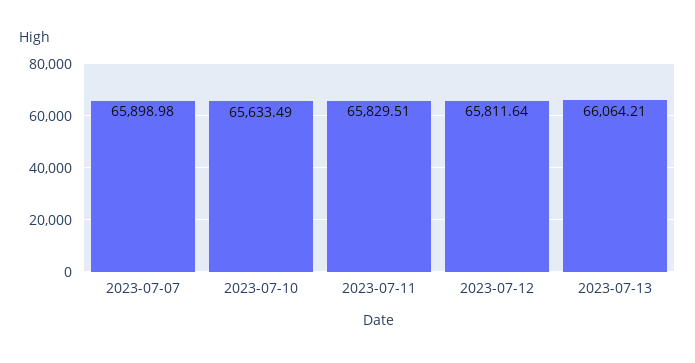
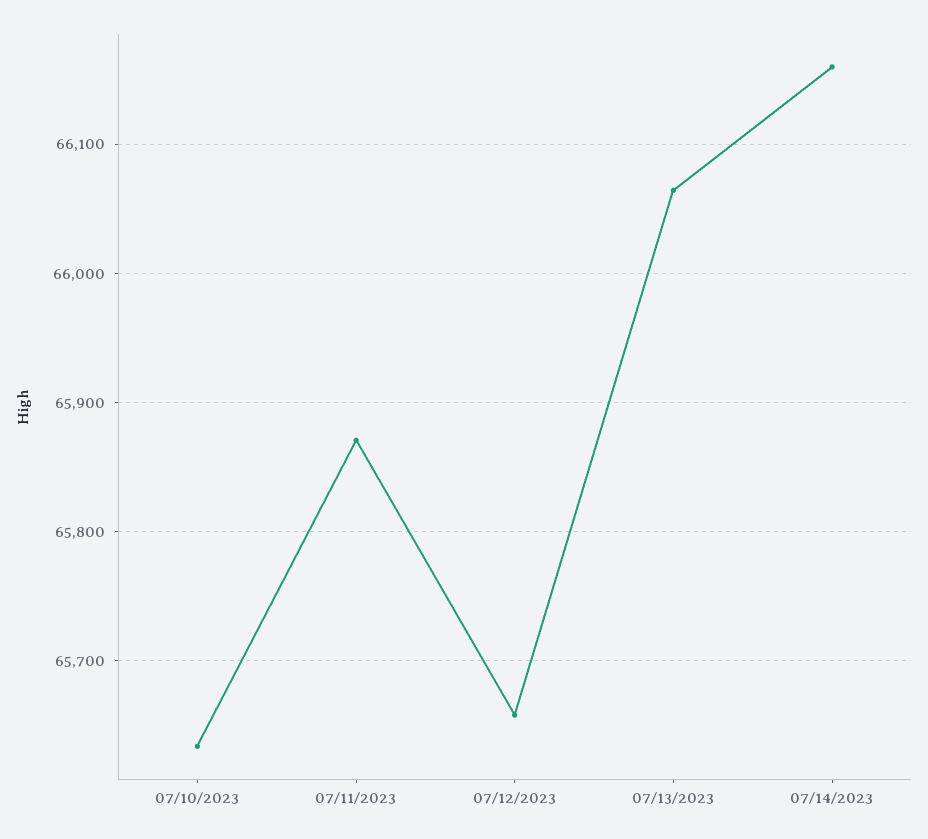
2023-07-07: 65898.98 -> none
2023-07-11: 65829.51 -> 65870
2023-07-12: 65811.64 -> 65660
07/14/2023: none -> 66160

